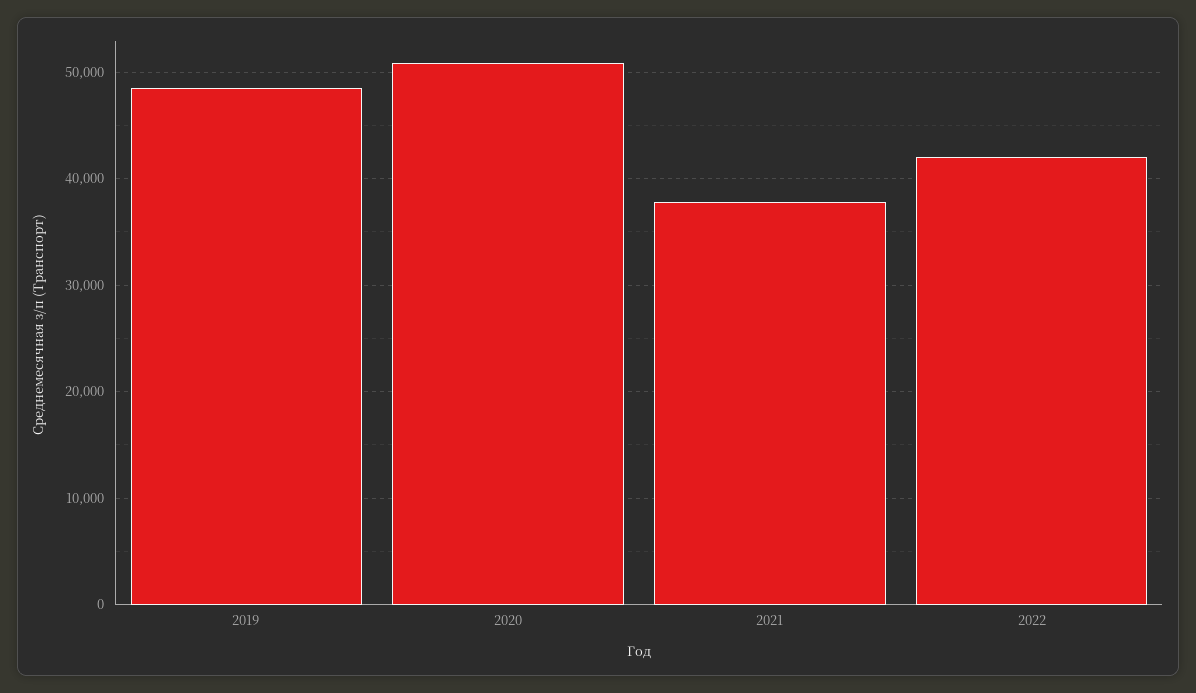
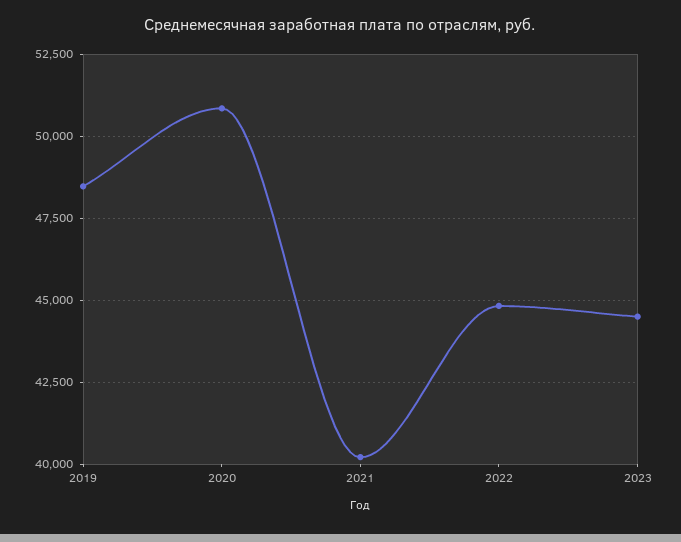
2021: 38000 -> 40250
2022: 42000 -> 44750
2023: none -> 44500

